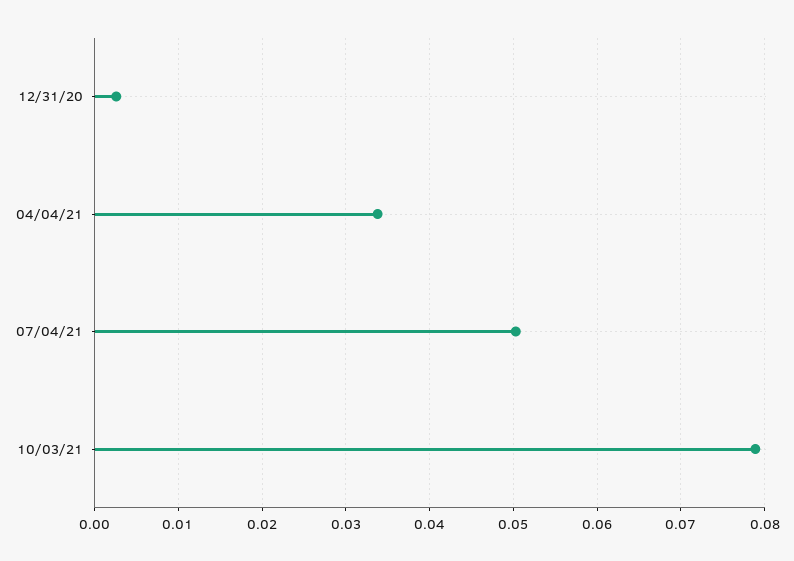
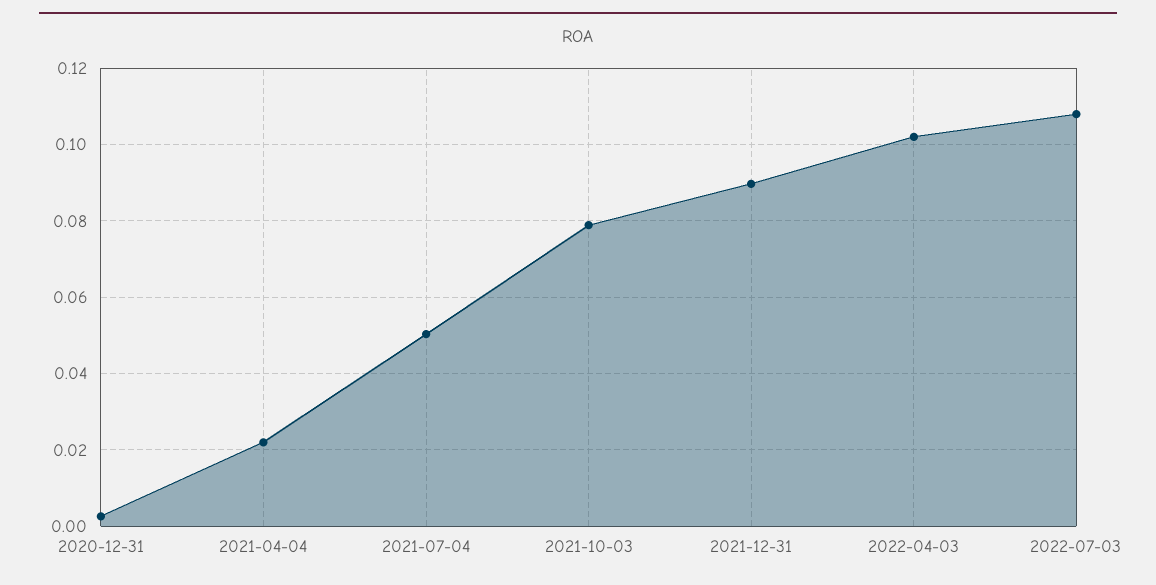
04/04/21: 0.034 -> 0.022
2021-12-31: none -> 0.09
2022-04-03: none -> 0.102
2022-07-03: none -> 0.108

